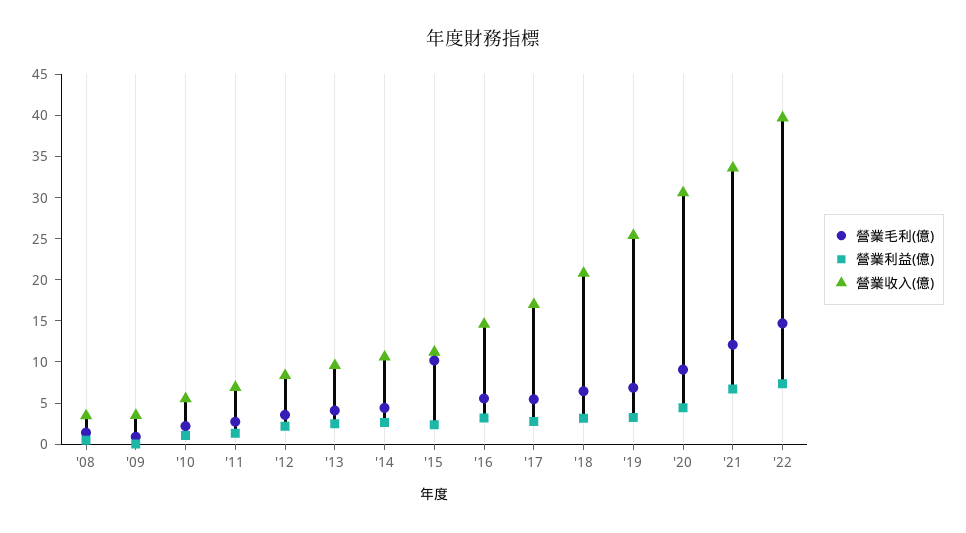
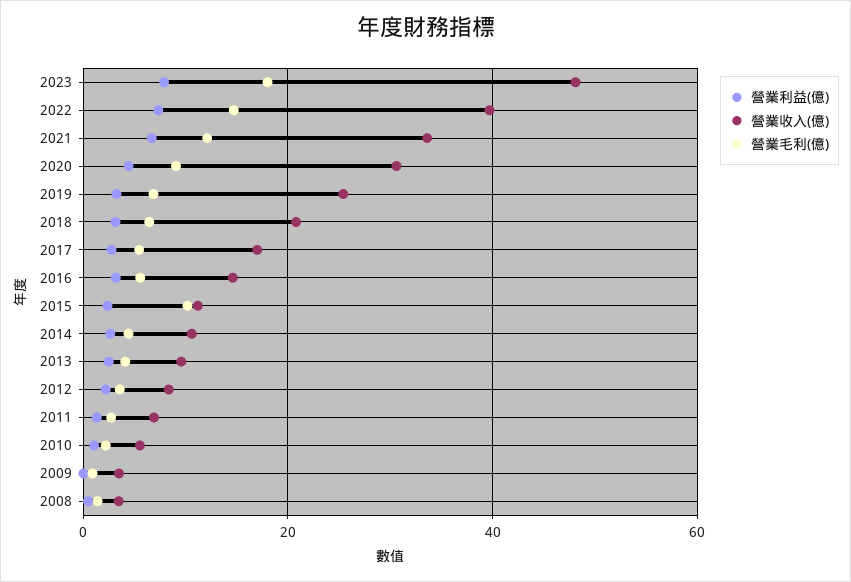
營業利益(億), 2023: none -> 8
營業收入(億), 2023: none -> 48
營業毛利(億), 2023: none -> 18

